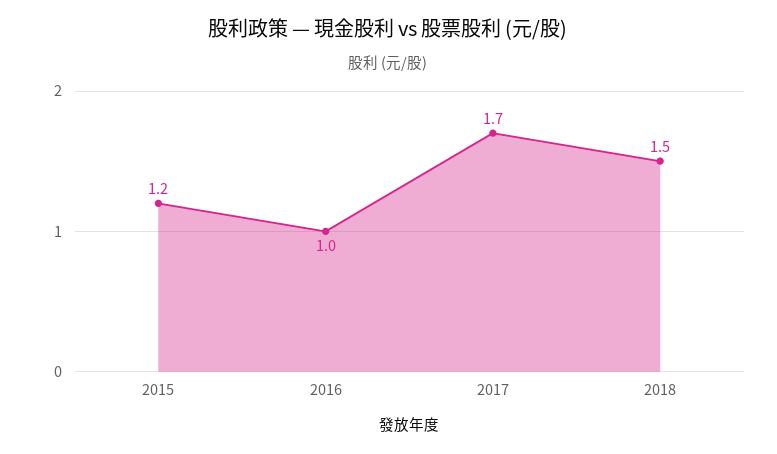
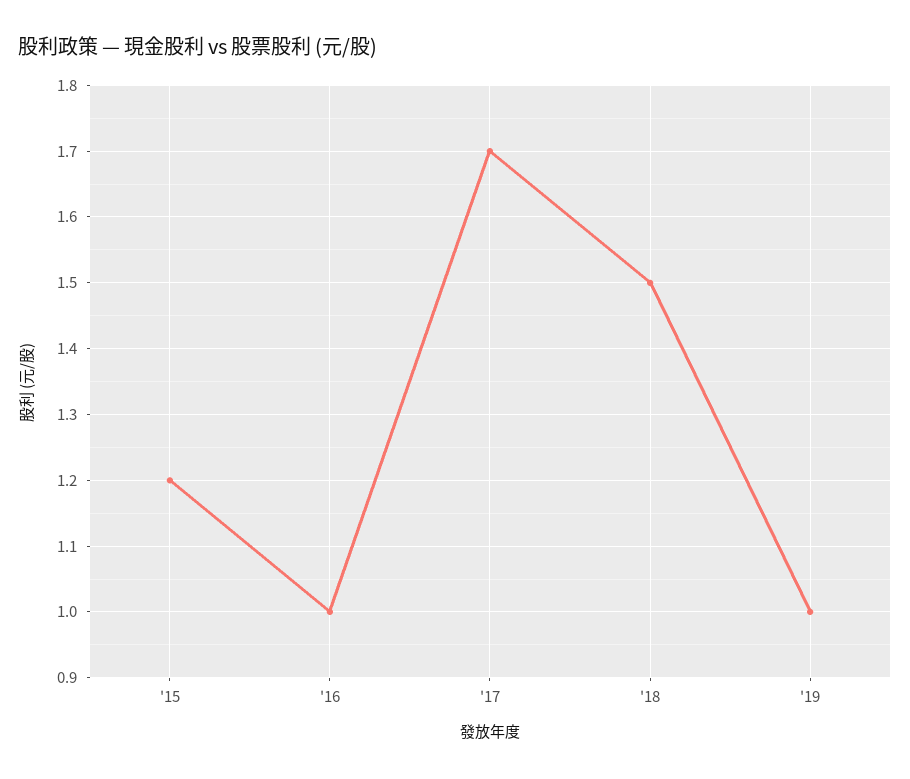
'19: none -> 1

